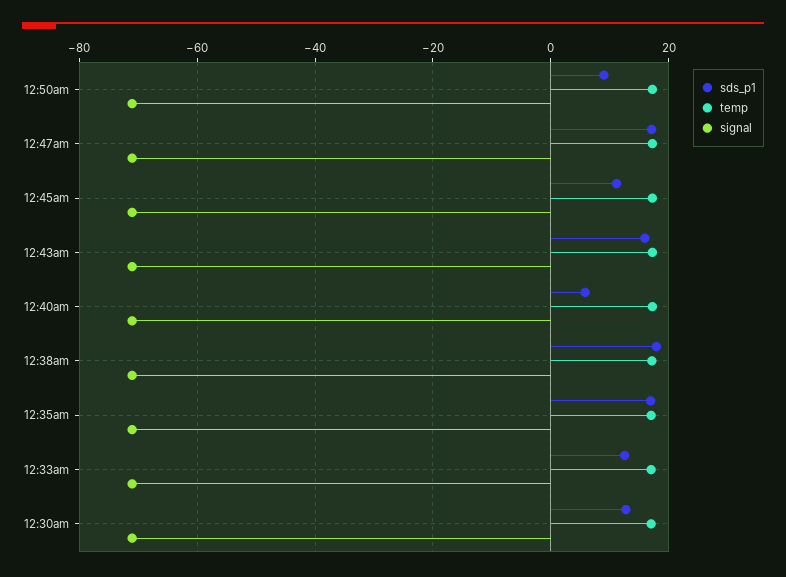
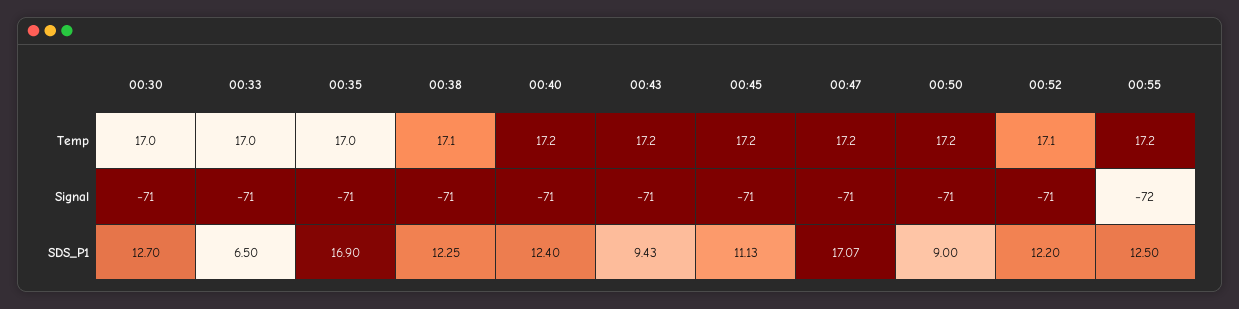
sds_p1, 12:43am: 16 -> 9.43
sds_p1, 12:40am: 6 -> 12.4
sds_p1, 12:38am: 18 -> 12.25
sds_p1, 12:33am: 12 -> 6.5
temp, 00:52: none -> 17.1
temp, 00:55: none -> 17.2
signal, 00:52: none -> -71
signal, 00:55: none -> -72
sds_p1, 00:52: none -> 12.2
sds_p1, 00:55: none -> 12.5

